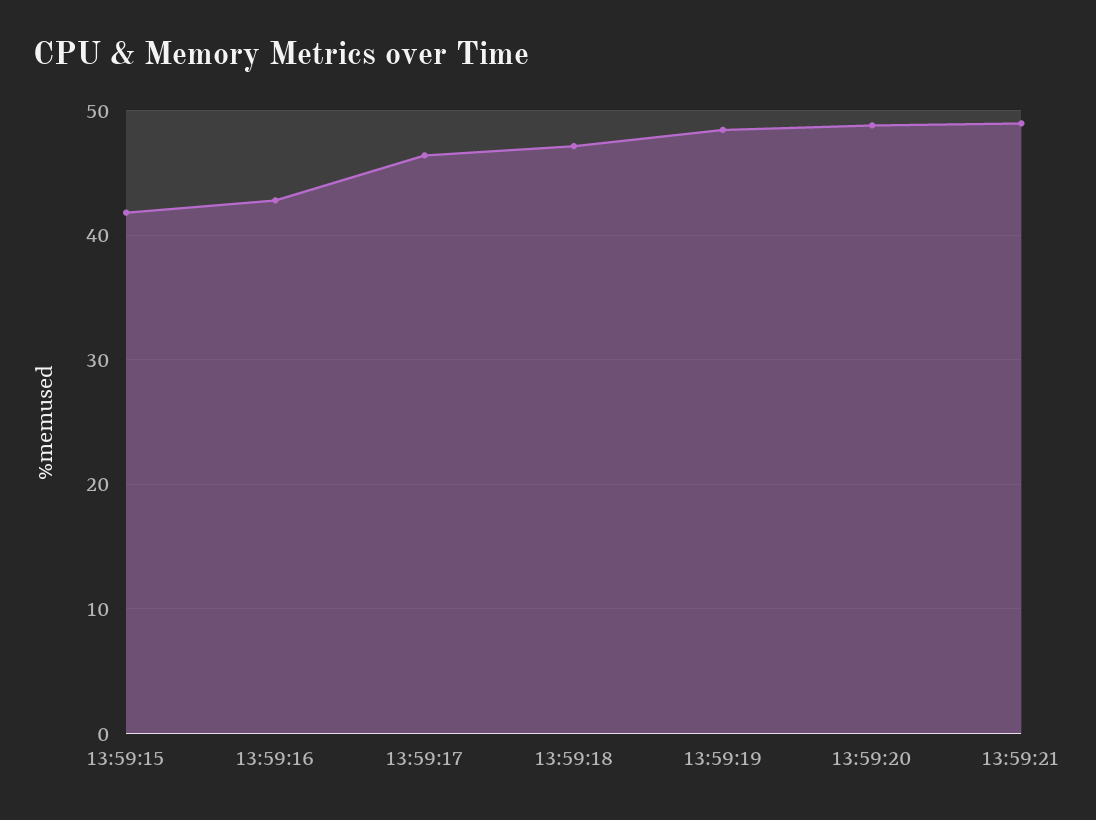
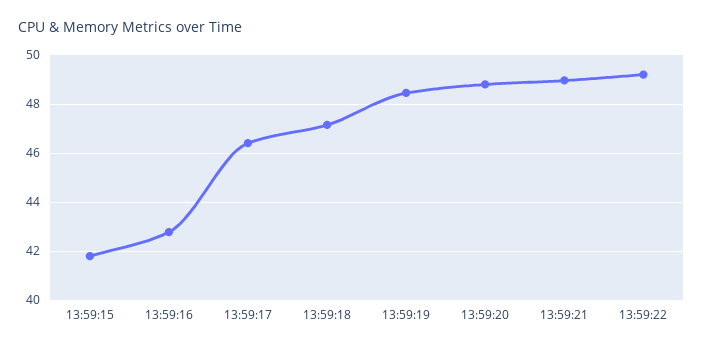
13:59:22: none -> 49.25

